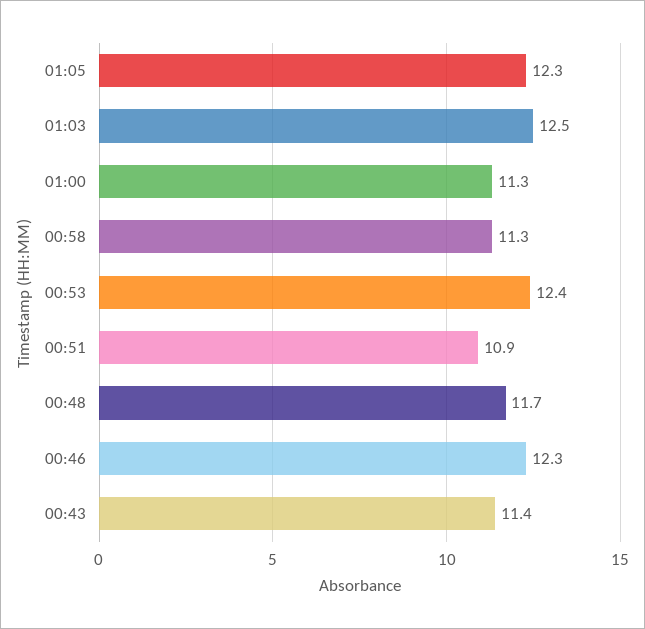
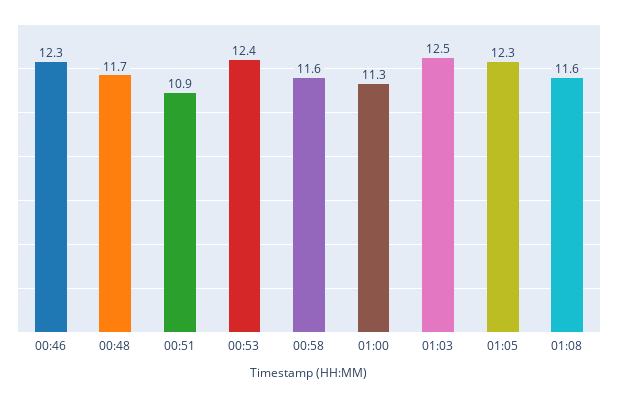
00:58: 11.3 -> 11.6
00:43: 11.4 -> none
01:08: none -> 11.6

